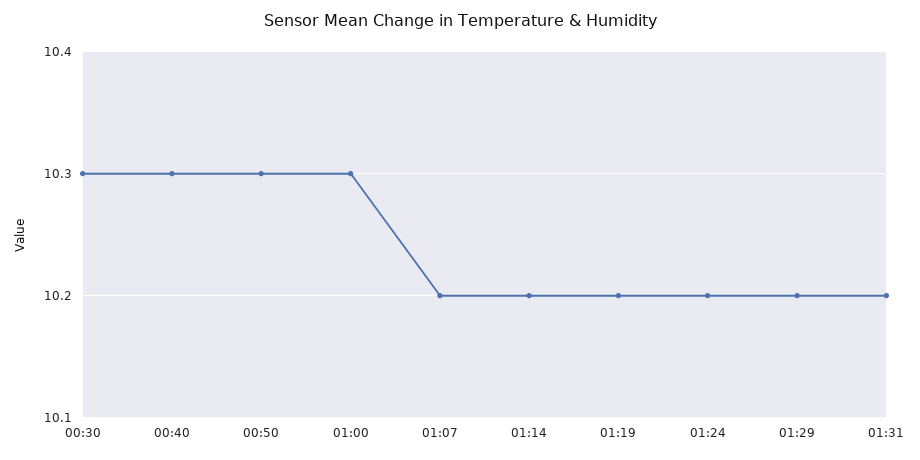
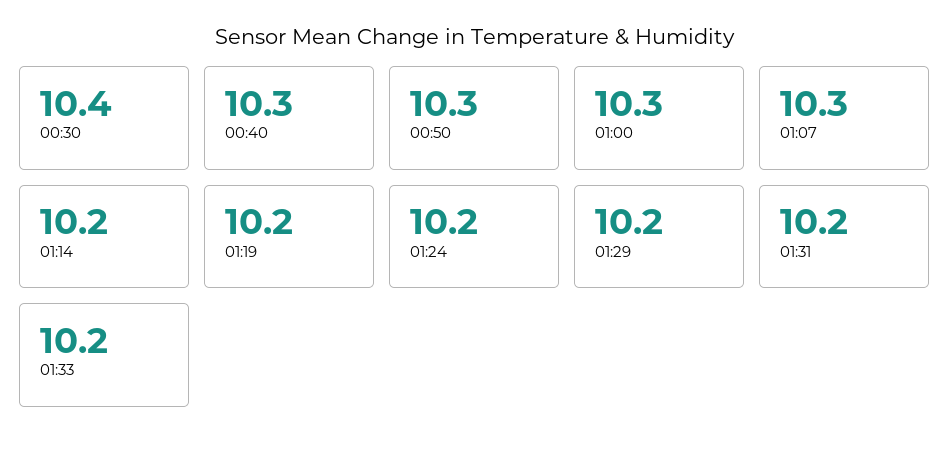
00:30: 10.3 -> 10.4
01:07: 10.2 -> 10.3
01:33: none -> 10.2

